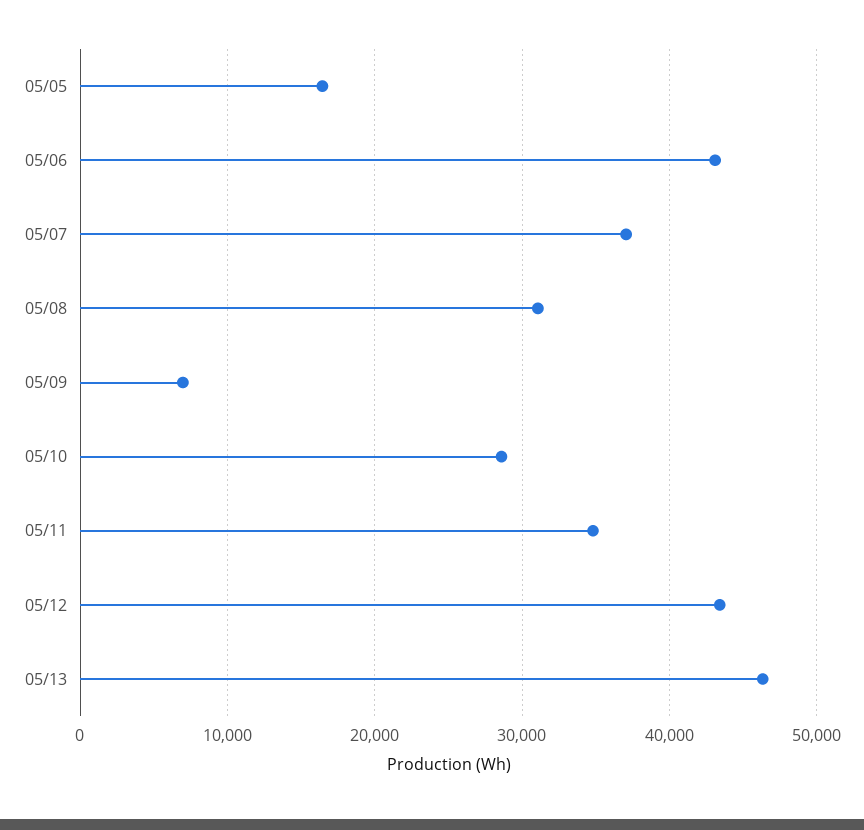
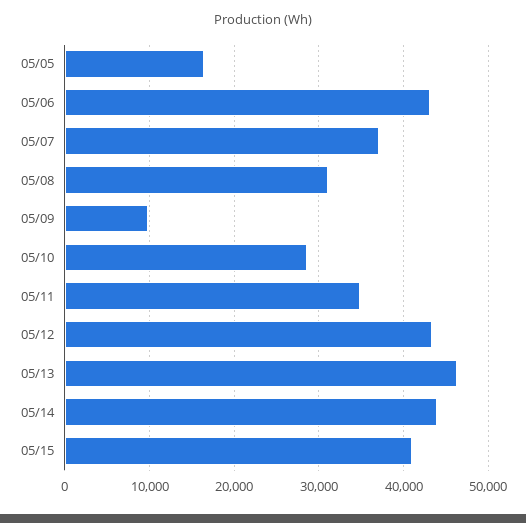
05/09: 7000 -> 10000
05/14: none -> 44000
05/15: none -> 41000

